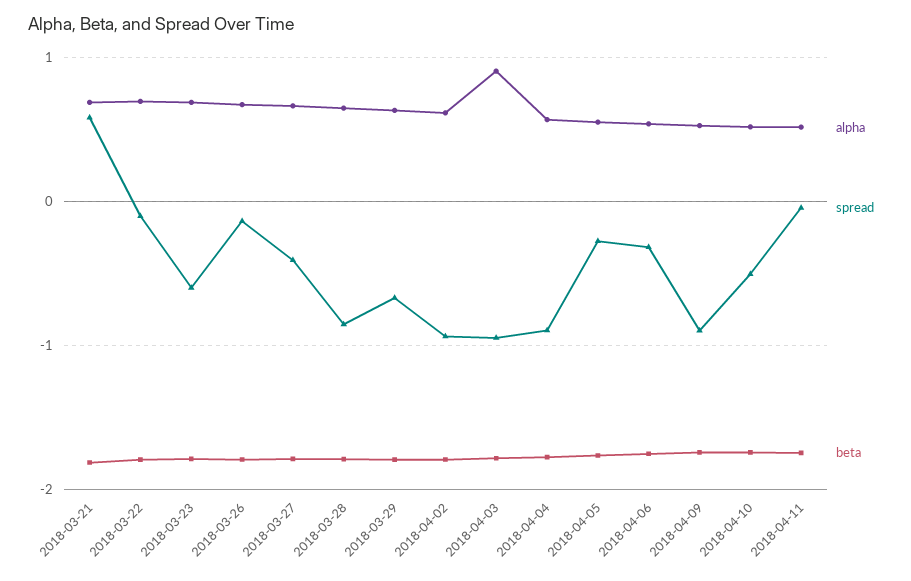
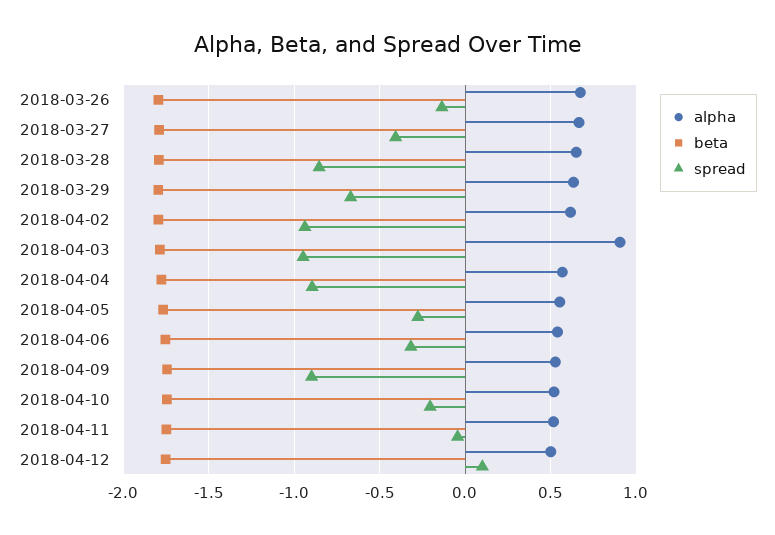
alpha, 2018-03-21: 0.7 -> none
spread, 2018-03-21: 0.6 -> none
beta, 2018-03-21: -1.8 -> none
alpha, 2018-03-22: 0.7 -> none
spread, 2018-03-22: -0.1 -> none
beta, 2018-03-22: -1.8 -> none
alpha, 2018-03-23: 0.7 -> none
spread, 2018-03-23: -0.6 -> none
beta, 2018-03-23: -1.8 -> none
spread, 2018-04-10: -0.5 -> -0.2
alpha, 2018-04-12: none -> 0.5
beta, 2018-04-12: none -> -1.75
spread, 2018-04-12: none -> 0.1

